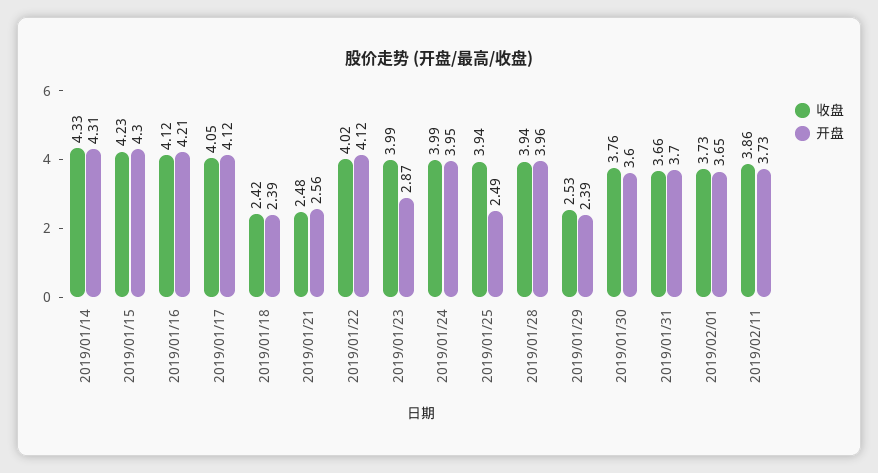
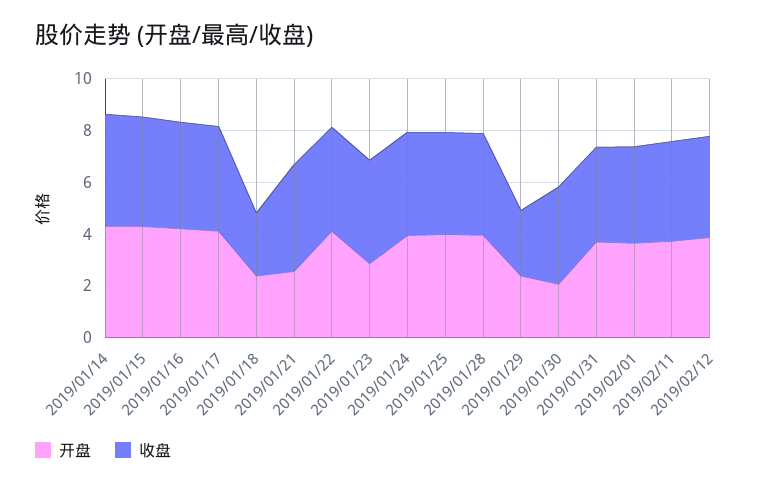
收盘, 2019/01/21: 2.48 -> 4
开盘, 2019/01/25: 2.49 -> 4
开盘, 2019/01/30: 3.6 -> 2
开盘, 2019/02/12: none -> 4
收盘, 2019/02/12: none -> 4

